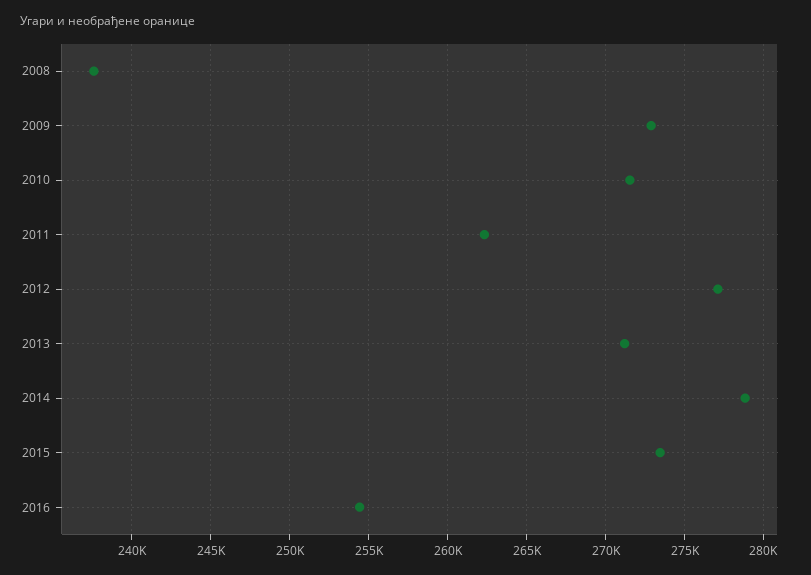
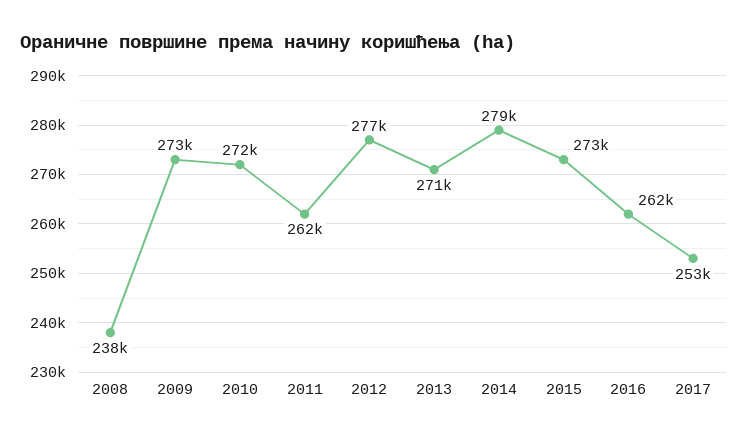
2016: 254500 -> 262000
2017: none -> 253000

